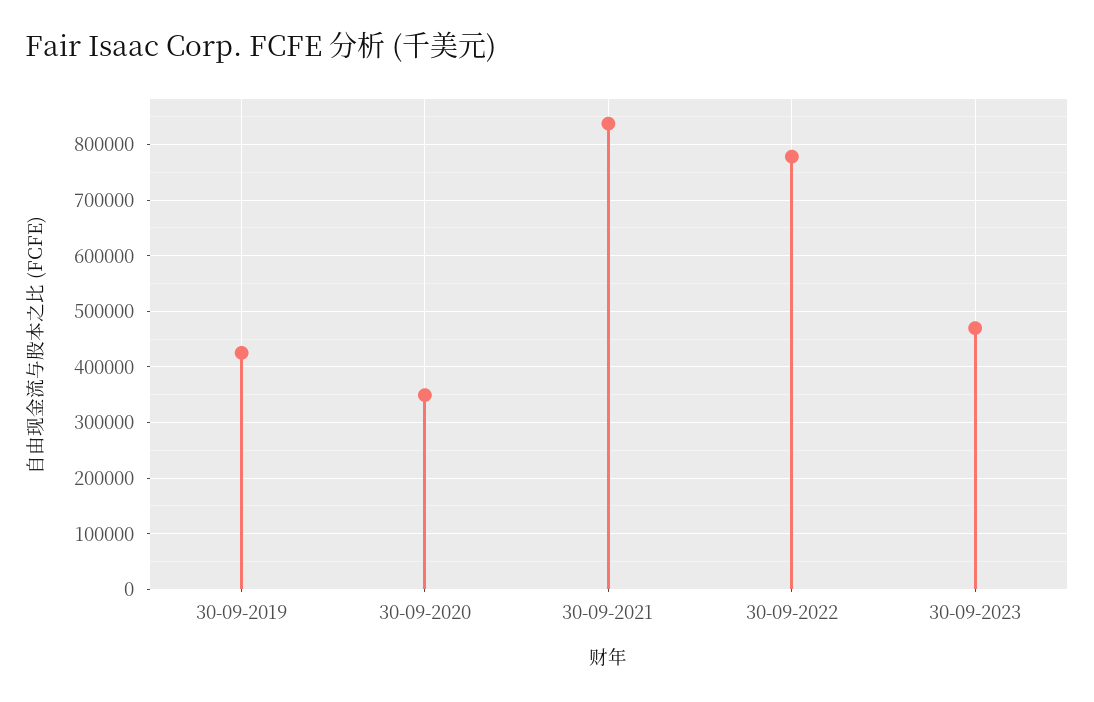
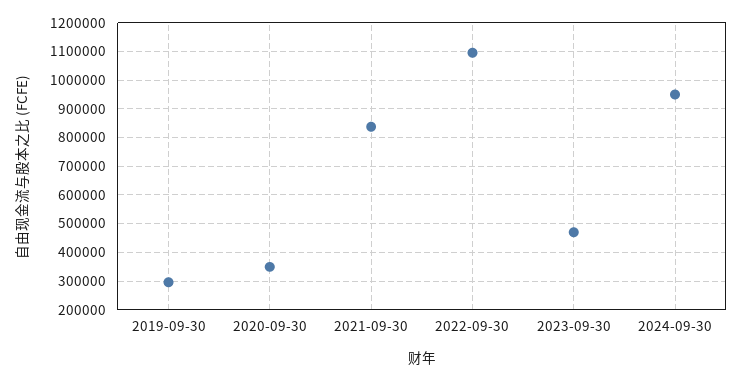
30-09-2019: 420000 -> 300000
30-09-2022: 780000 -> 1100000
2024-09-30: none -> 950000

